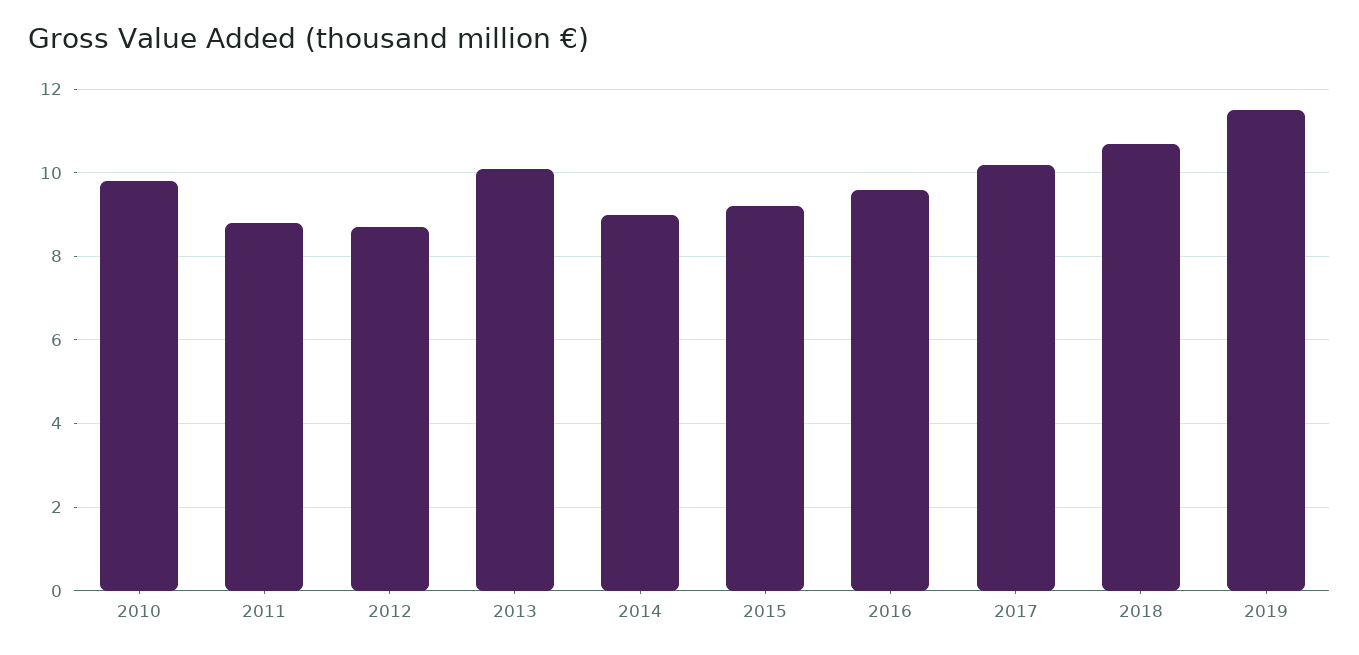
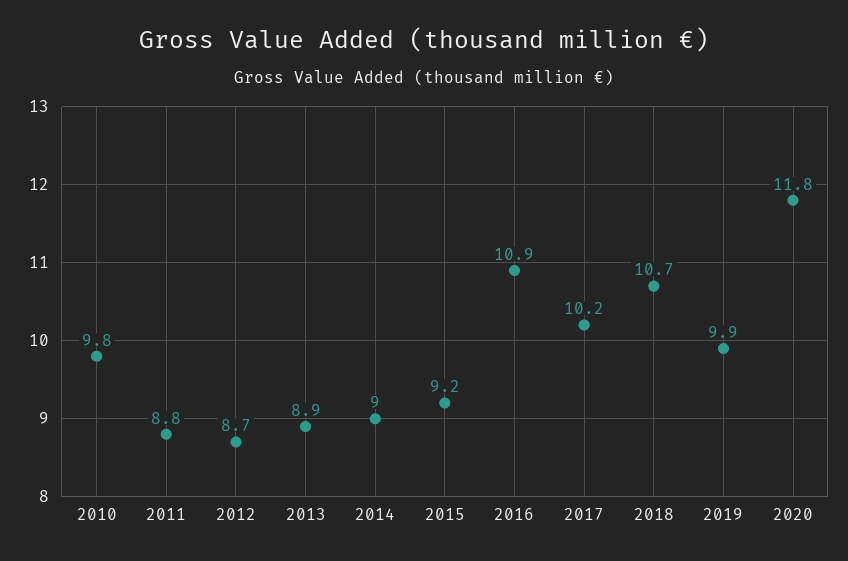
2013: 10 -> 8.9
2016: 9.5 -> 10.9
2019: 11.5 -> 9.9
2020: none -> 11.8

